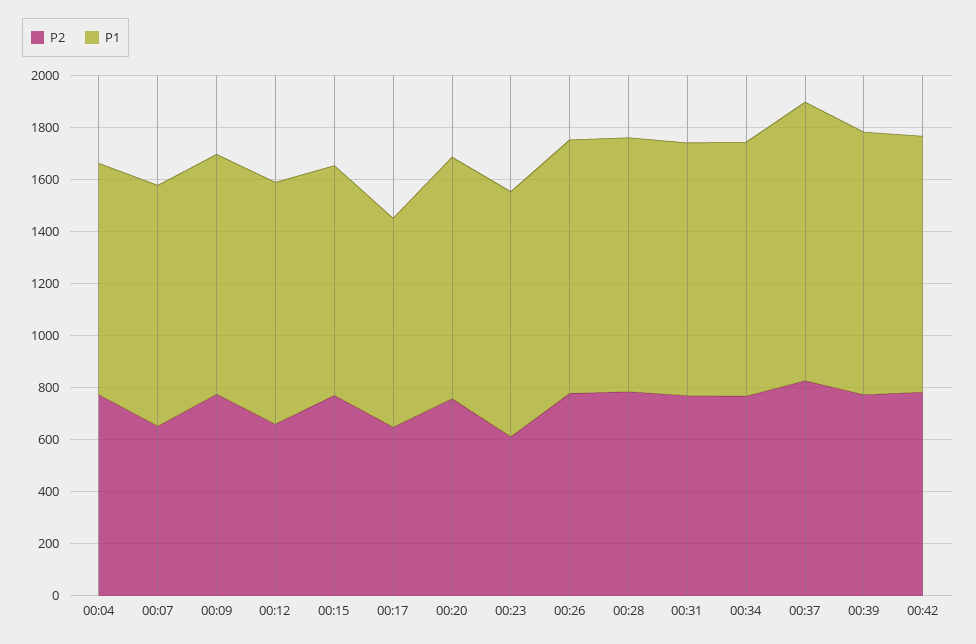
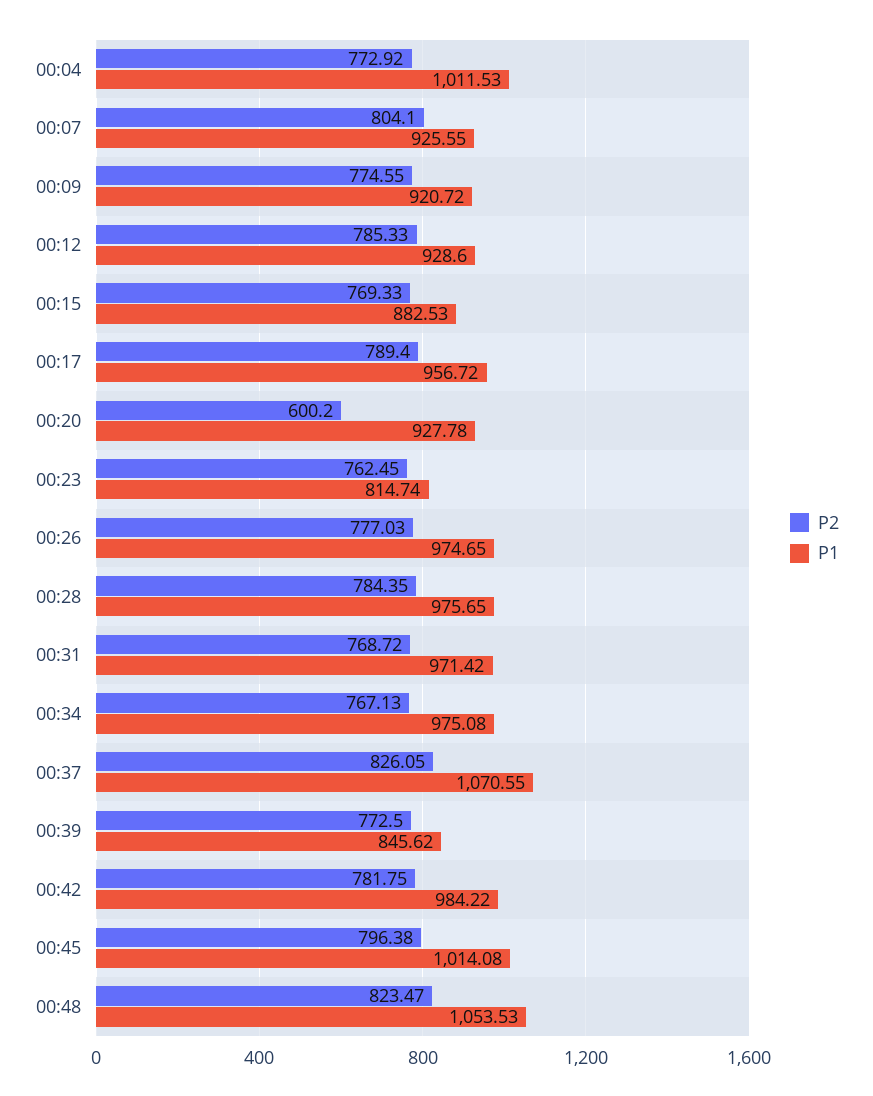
P1, 00:04: 900 -> 1011.53
P2, 00:07: 650 -> 804.1
P2, 00:12: 650 -> 785.33
P2, 00:17: 650 -> 789.4
P1, 00:17: 800 -> 956.72
P2, 00:20: 750 -> 600.2
P2, 00:23: 600 -> 762.45
P1, 00:23: 950 -> 814.74
P1, 00:39: 1000 -> 845.62
P2, 00:45: none -> 796.38
P1, 00:45: none -> 1014.08
P2, 00:48: none -> 823.47
P1, 00:48: none -> 1053.53

